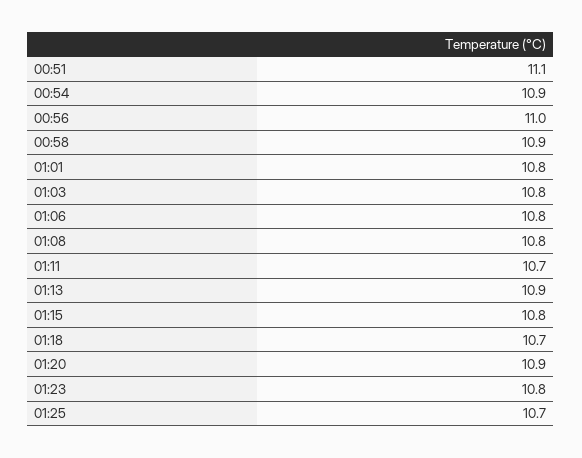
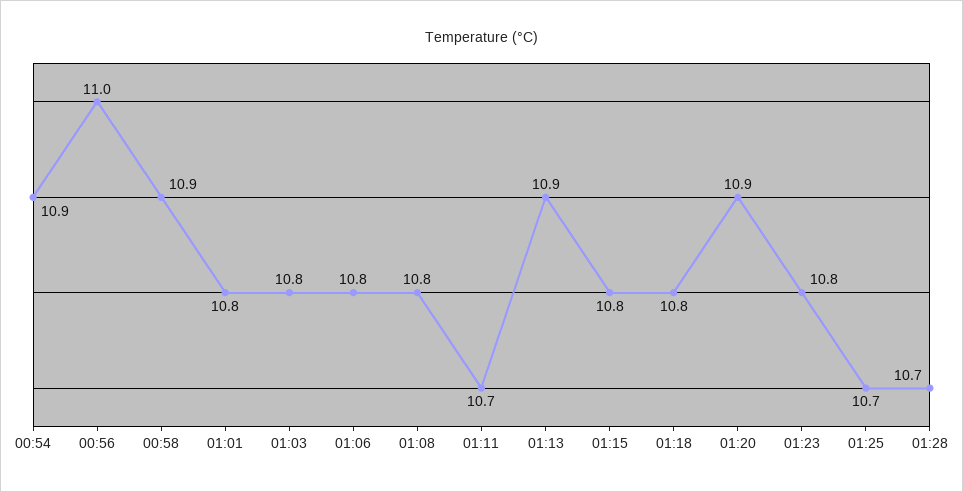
00:51: 11.1 -> none
01:18: 10.7 -> 10.8
01:28: none -> 10.7

